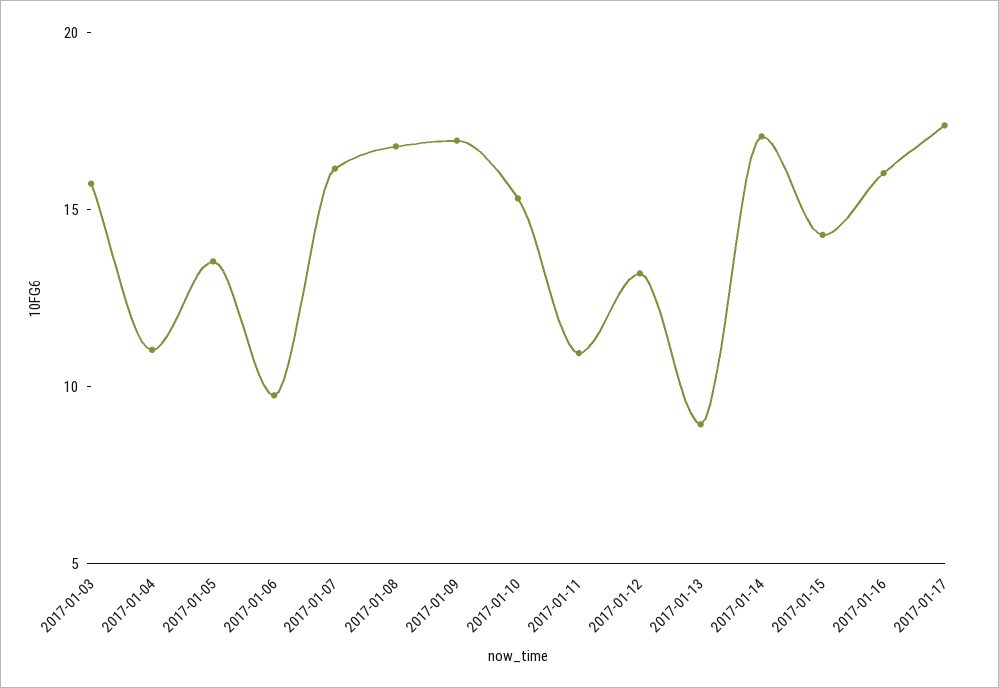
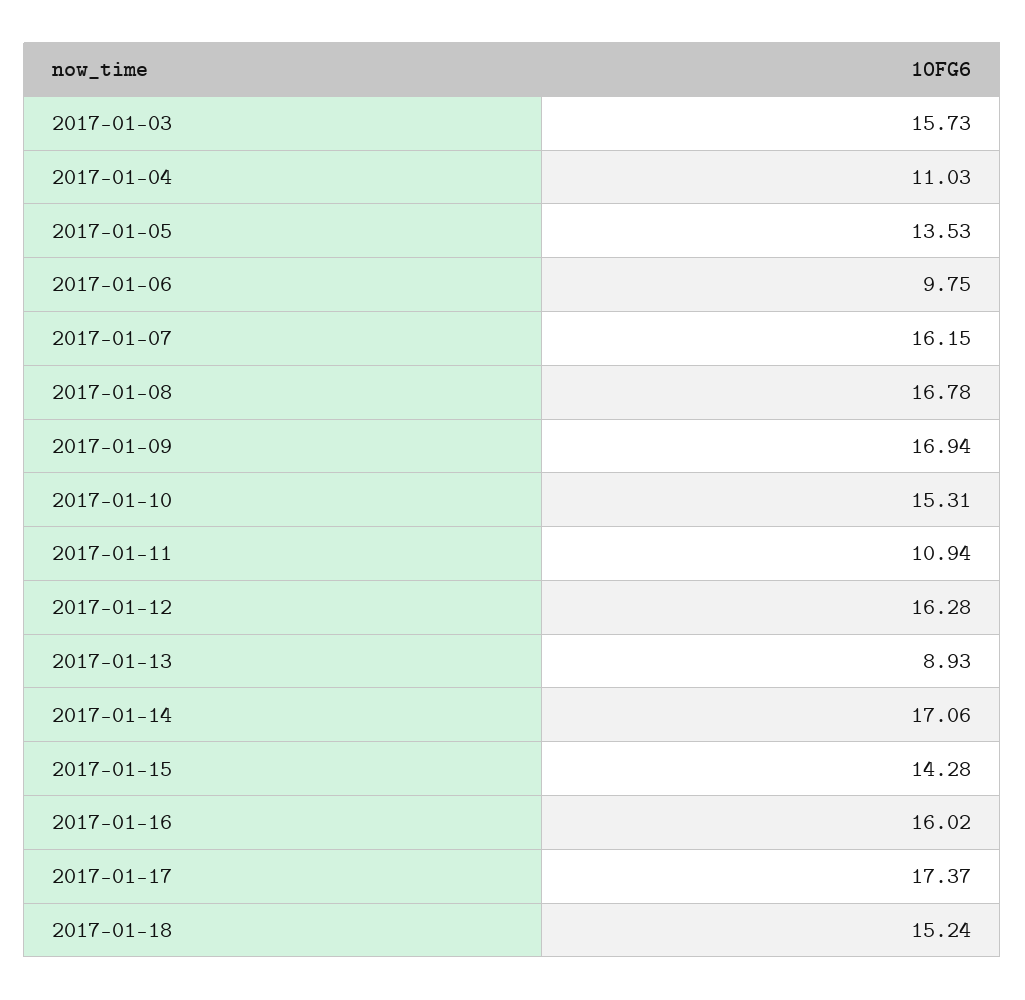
2017-01-12: 13 -> 16.28
2017-01-18: none -> 15.24

